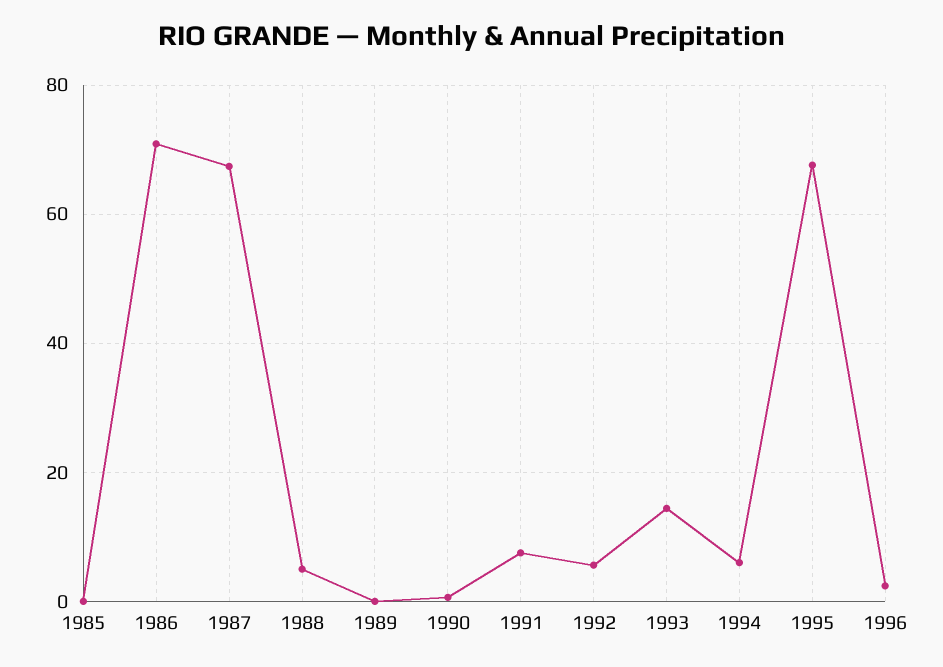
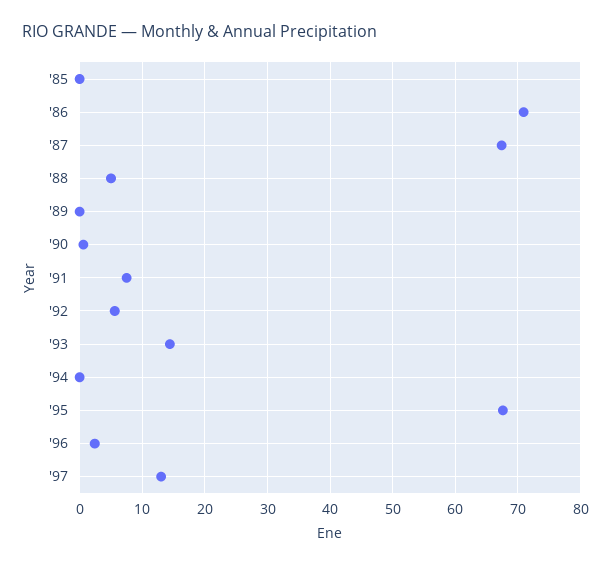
1994: 6 -> 0
'97: none -> 13

